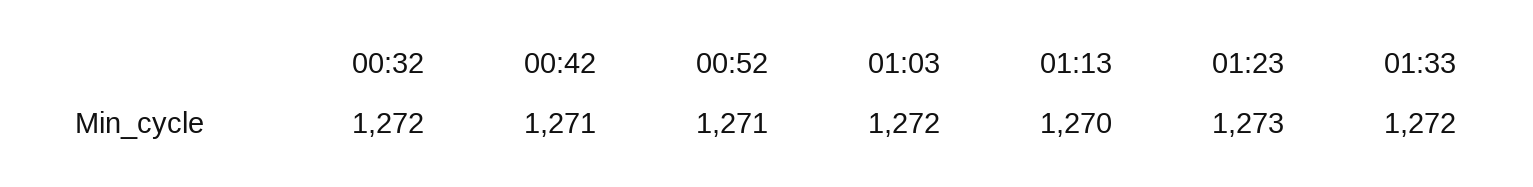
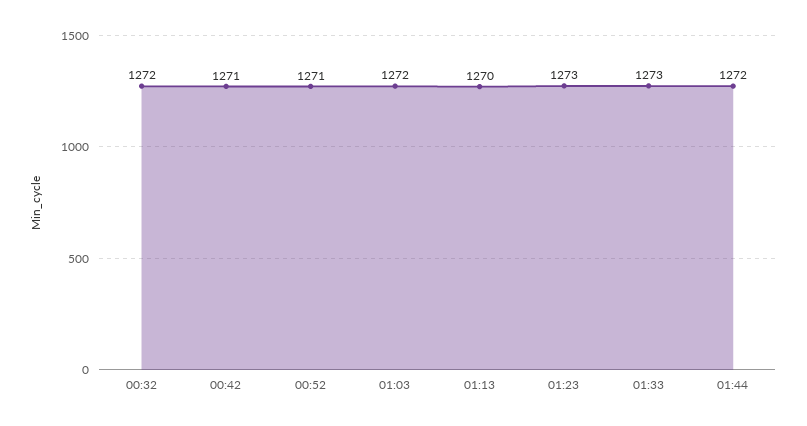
01:33: 1272 -> 1273
01:44: none -> 1272

